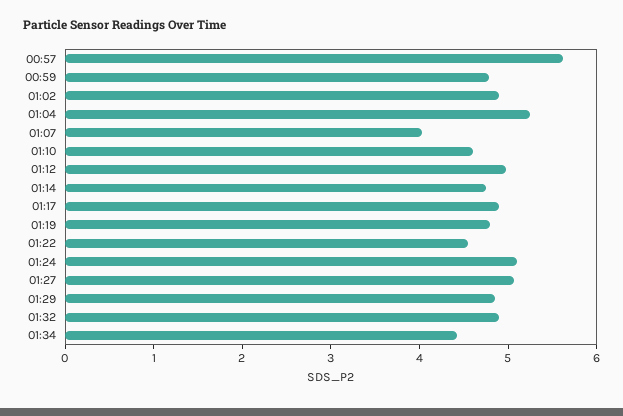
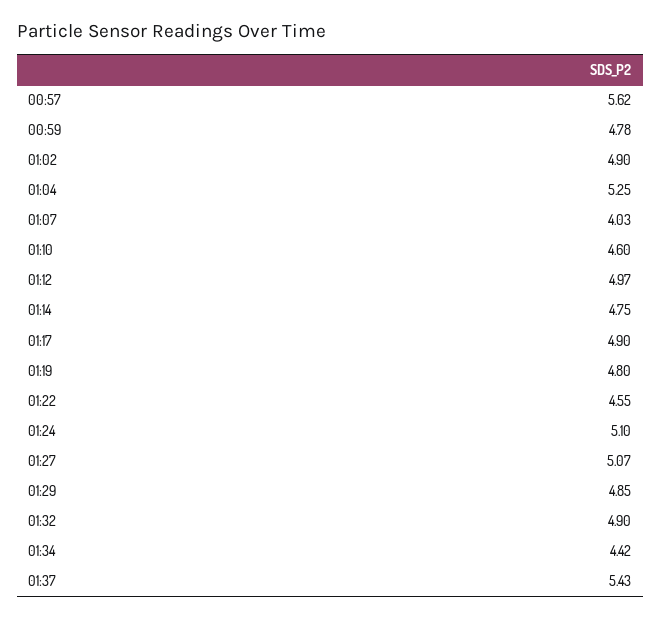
01:37: none -> 5.43

